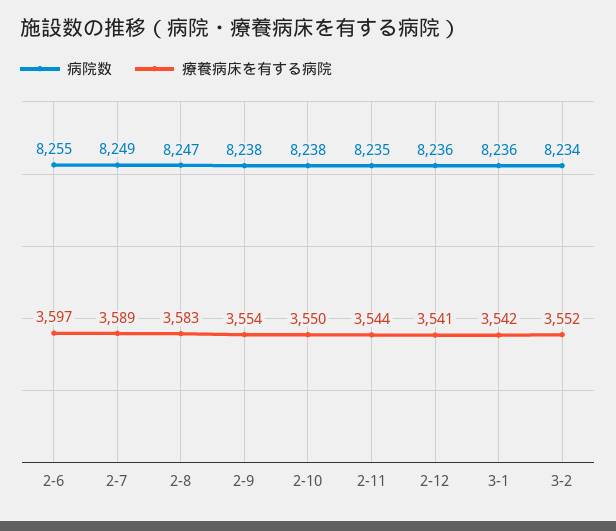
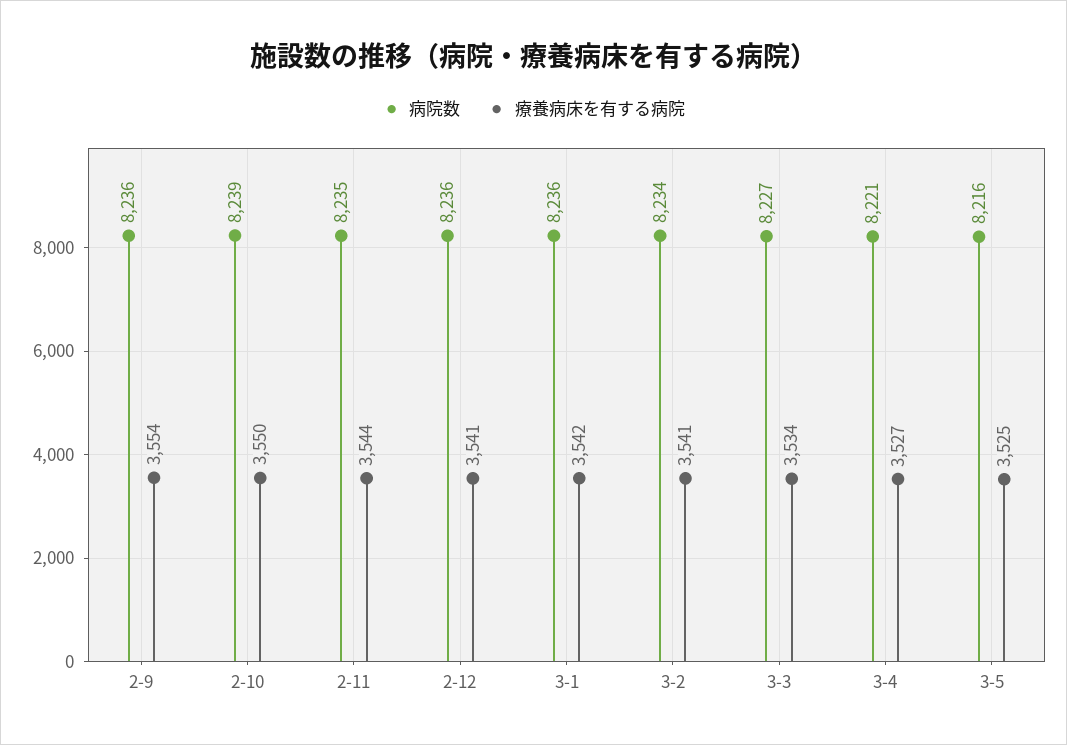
病院数, 2-6: 8255 -> none
療養病床を有する病院, 2-6: 3597 -> none
病院数, 2-7: 8249 -> none
療養病床を有する病院, 2-7: 3589 -> none
病院数, 2-8: 8247 -> none
療養病床を有する病院, 2-8: 3583 -> none
病院数, 2-9: 8238 -> 8236
病院数, 2-10: 8238 -> 8239
療養病床を有する病院, 3-2: 3552 -> 3541
病院数, 3-3: none -> 8227
療養病床を有する病院, 3-3: none -> 3534
病院数, 3-4: none -> 8221
療養病床を有する病院, 3-4: none -> 3527
病院数, 3-5: none -> 8216
療養病床を有する病院, 3-5: none -> 3525

